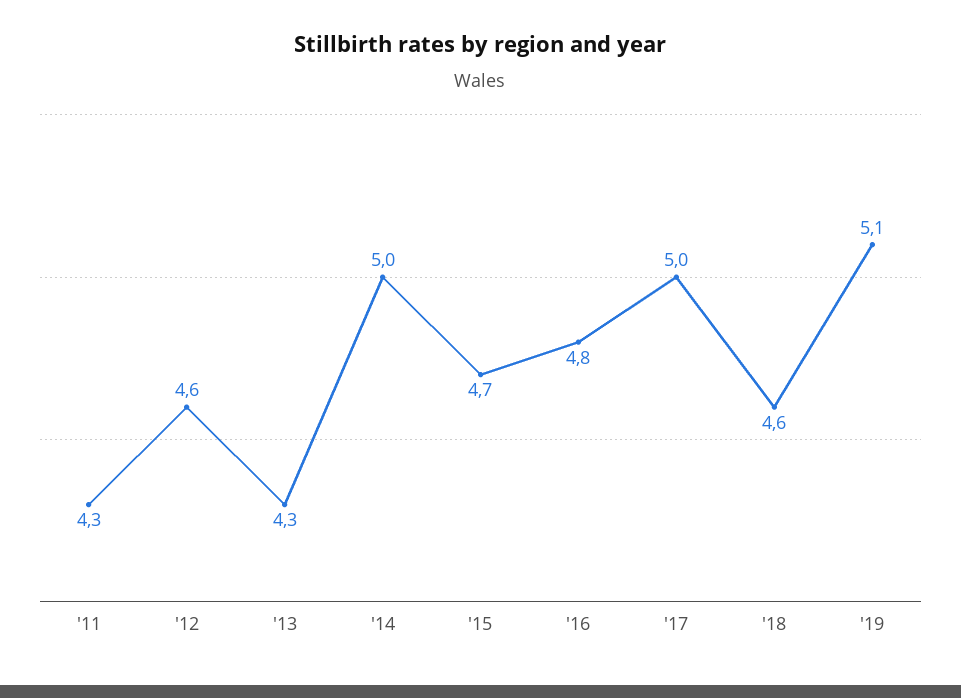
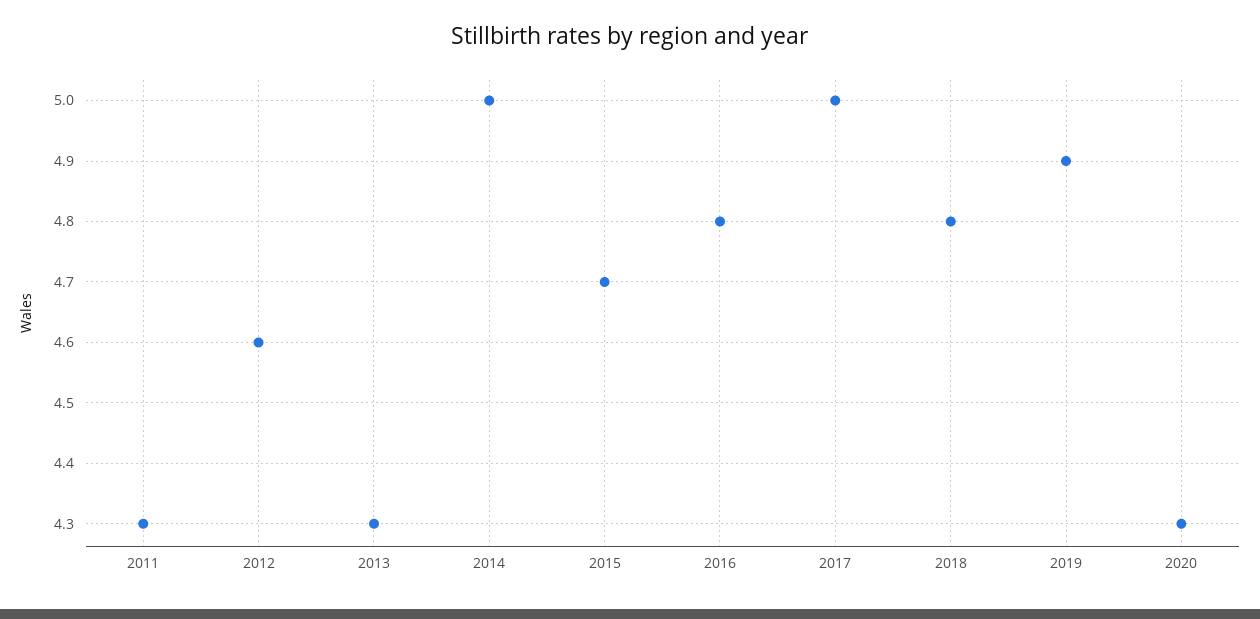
'18: 4.6 -> 4.8
'19: 5.1 -> 4.9
2020: none -> 4.3

